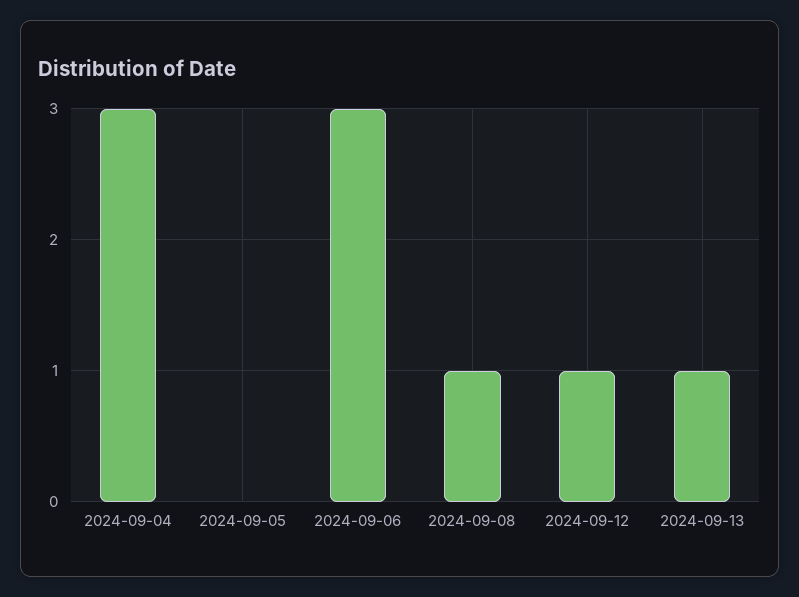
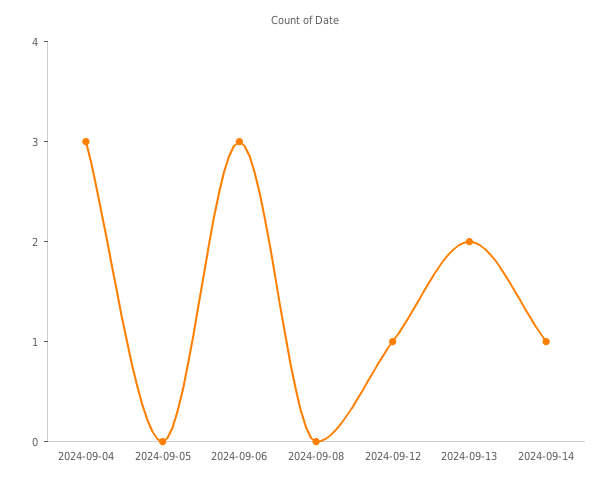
2024-09-08: 1 -> 0
2024-09-13: 1 -> 2
2024-09-14: none -> 1

